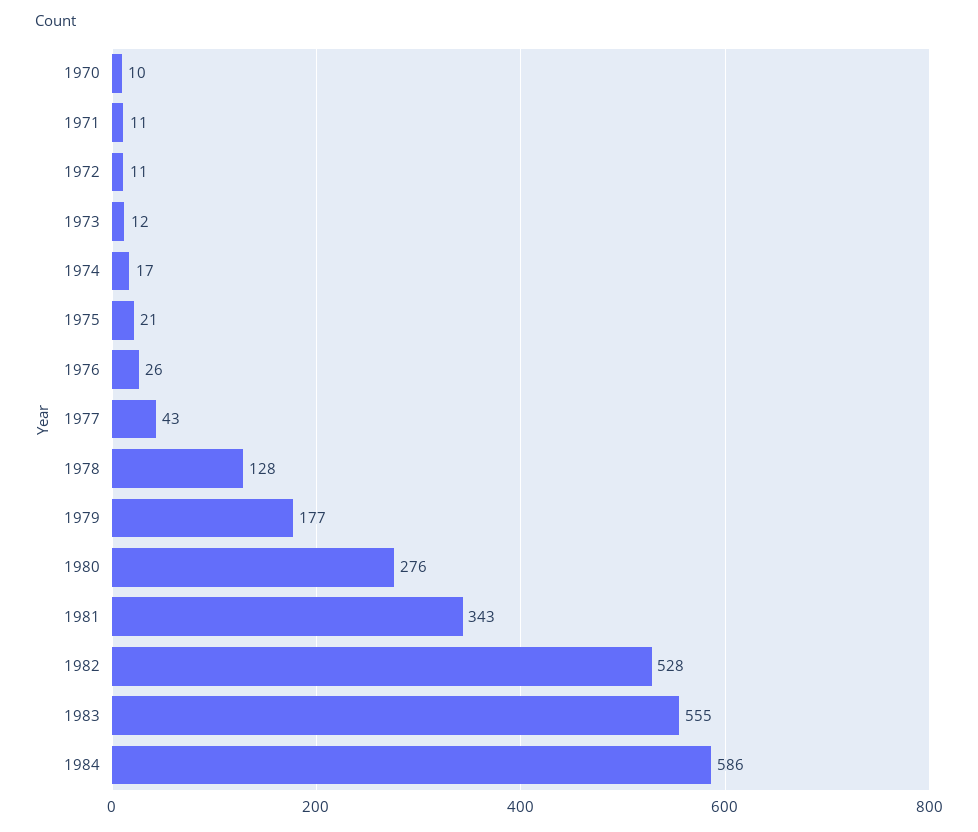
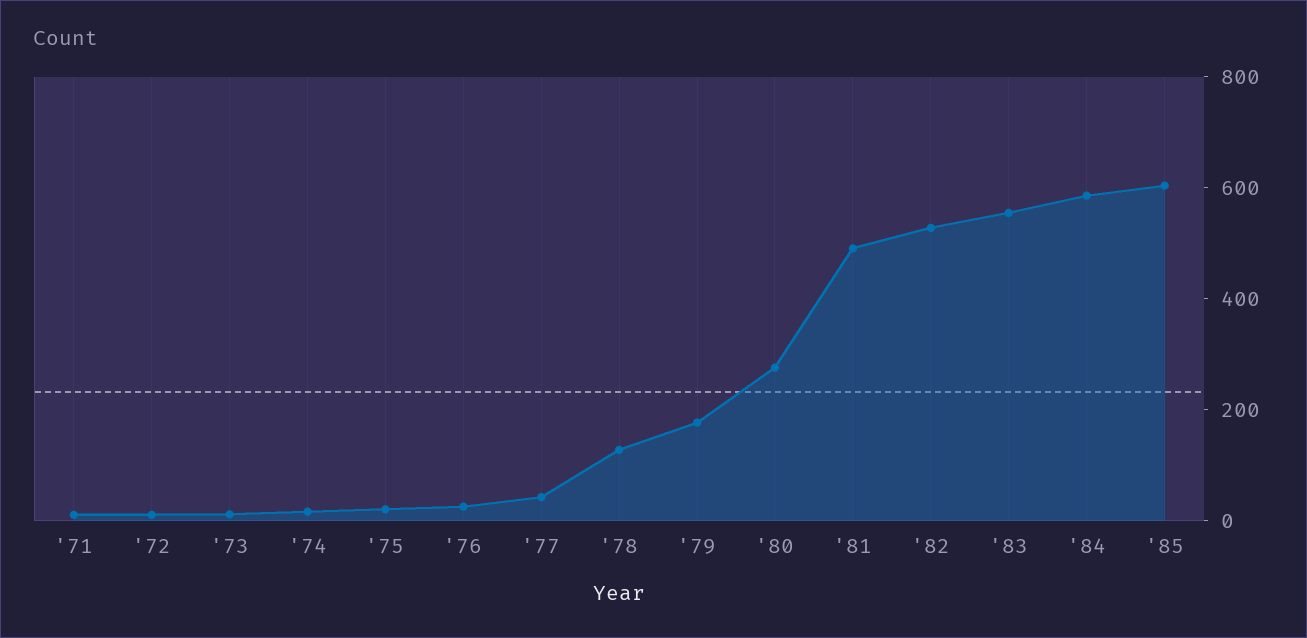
1970: 10 -> none
1981: 343 -> 500
'85: none -> 600

